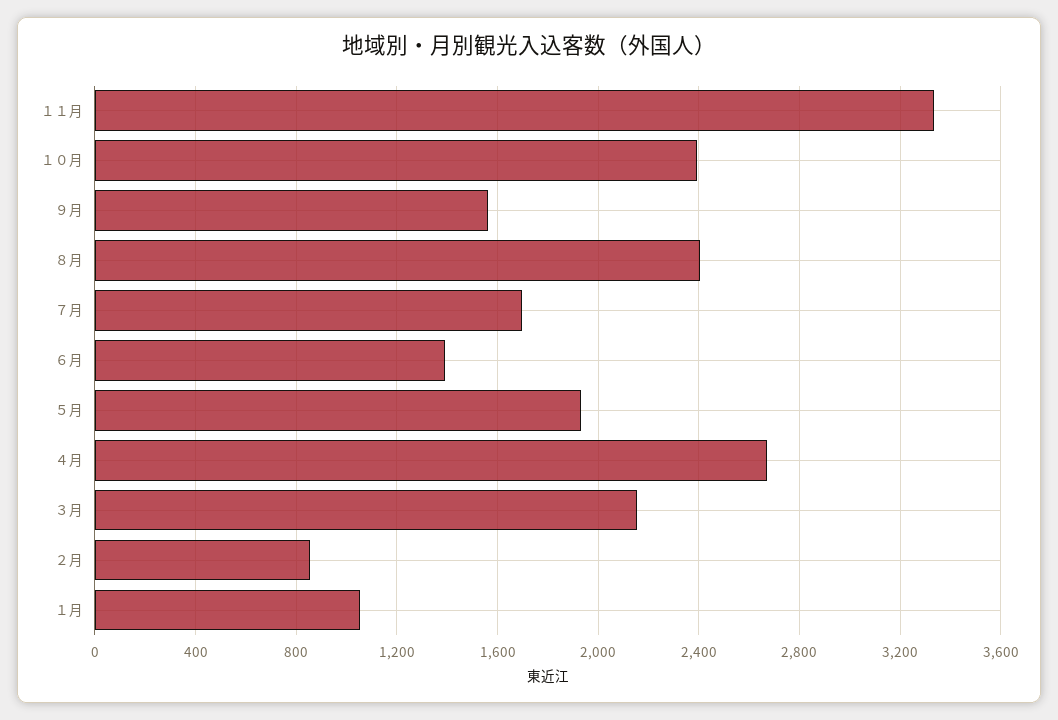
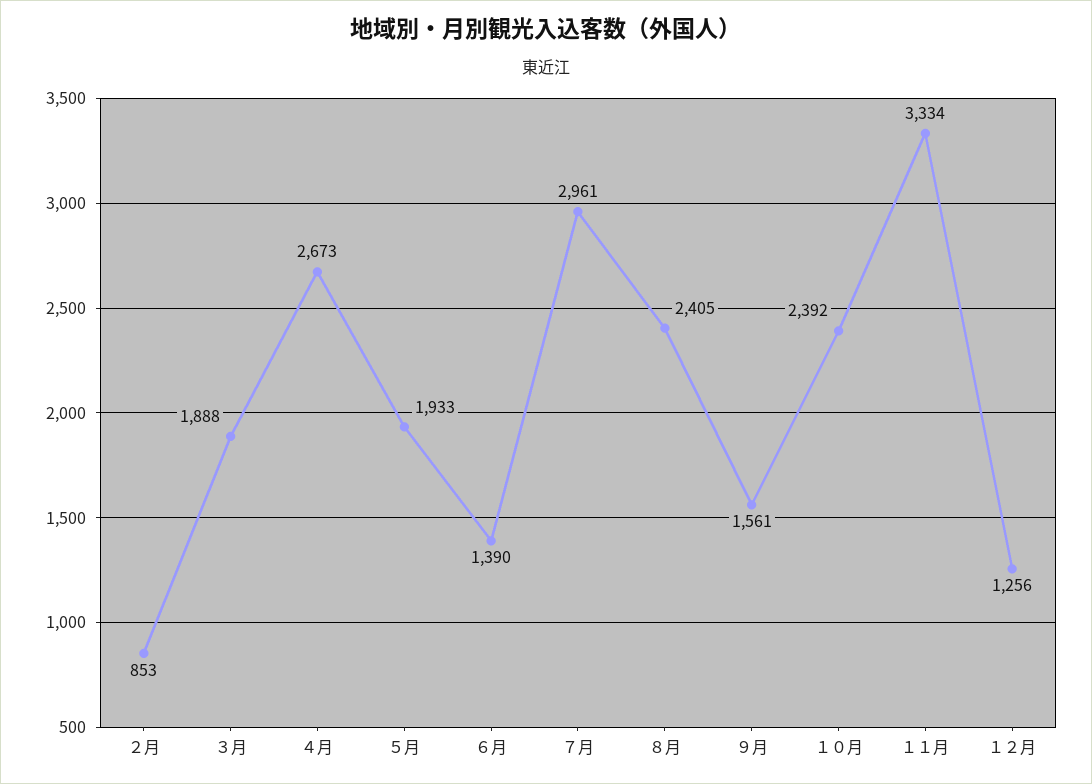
７月: 1700 -> 2961
３月: 2150 -> 1888
１月: 1050 -> none
１２月: none -> 1256

